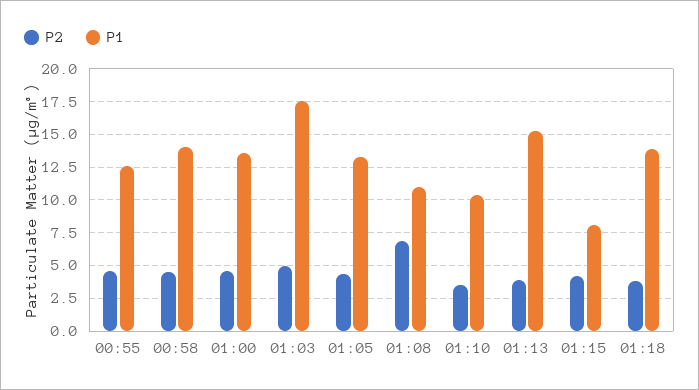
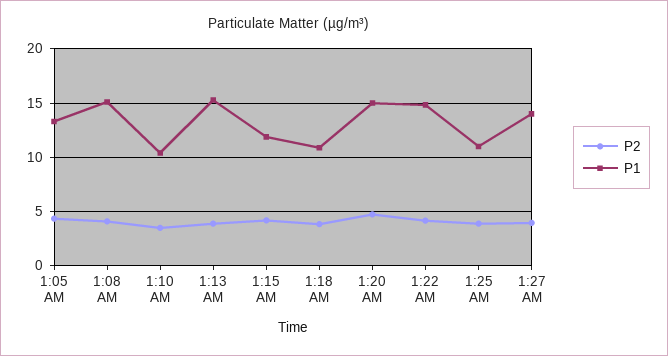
P2, 00:55: 4.5 -> none
P1, 00:55: 12.5 -> none
P2, 00:58: 4.5 -> none
P1, 00:58: 14 -> none
P2, 01:00: 4.5 -> none
P1, 01:00: 13.5 -> none
P2, 01:03: 5 -> none
P1, 01:03: 17.5 -> none
P2, 01:08: 7 -> 4
P1, 01:08: 11 -> 15
P1, 01:15: 8 -> 12
P1, 01:18: 14 -> 11
P2, 1:20 AM: none -> 5
P1, 1:20 AM: none -> 15
P2, 1:22 AM: none -> 4
P1, 1:22 AM: none -> 15
P2, 1:25 AM: none -> 4
P1, 1:25 AM: none -> 11
P2, 1:27 AM: none -> 4
P1, 1:27 AM: none -> 14

